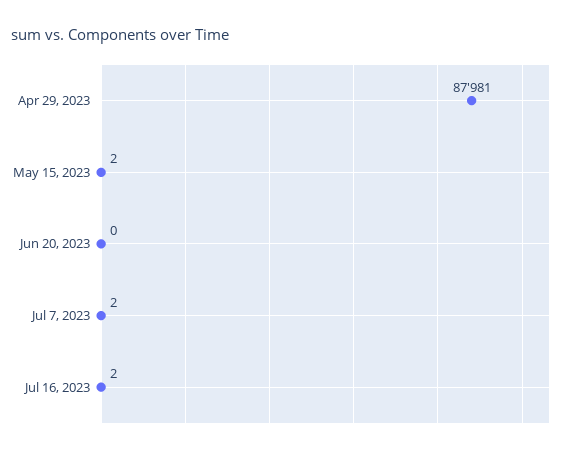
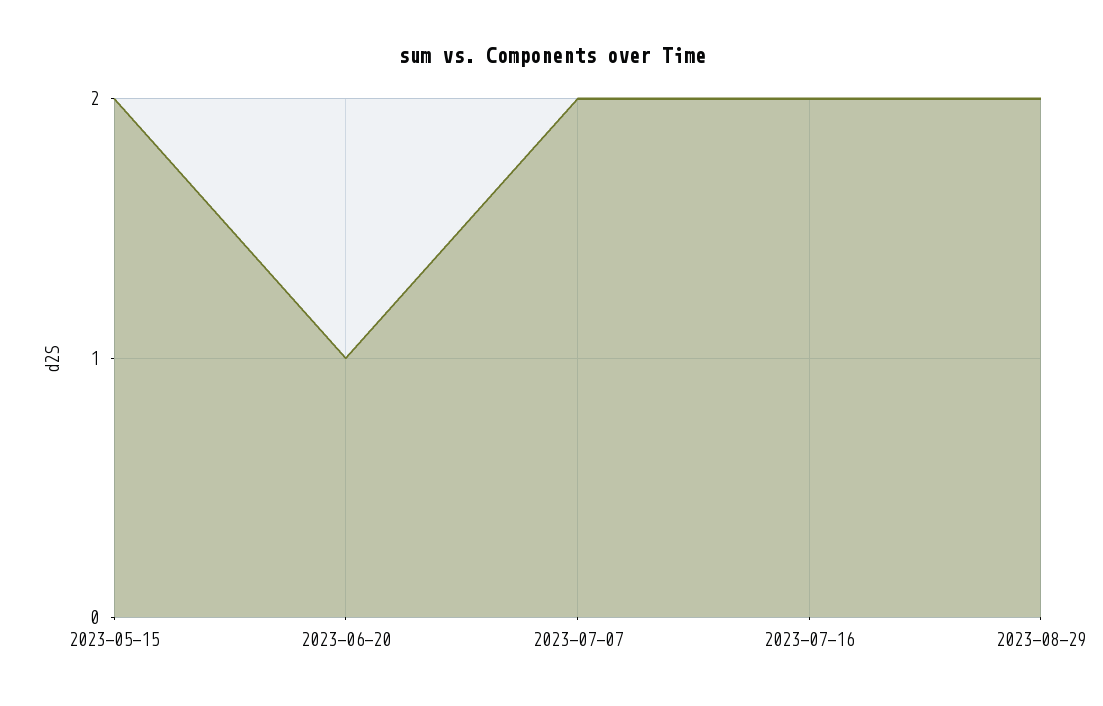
Apr 29, 2023: 87981 -> none
Jun 20, 2023: 0 -> 1
2023-08-29: none -> 2

